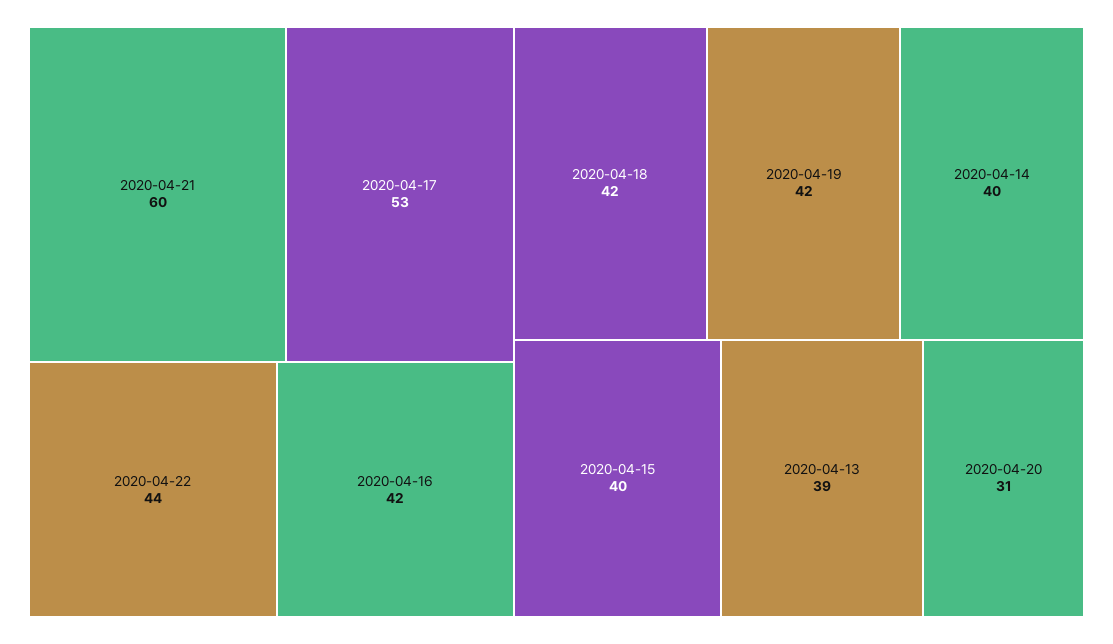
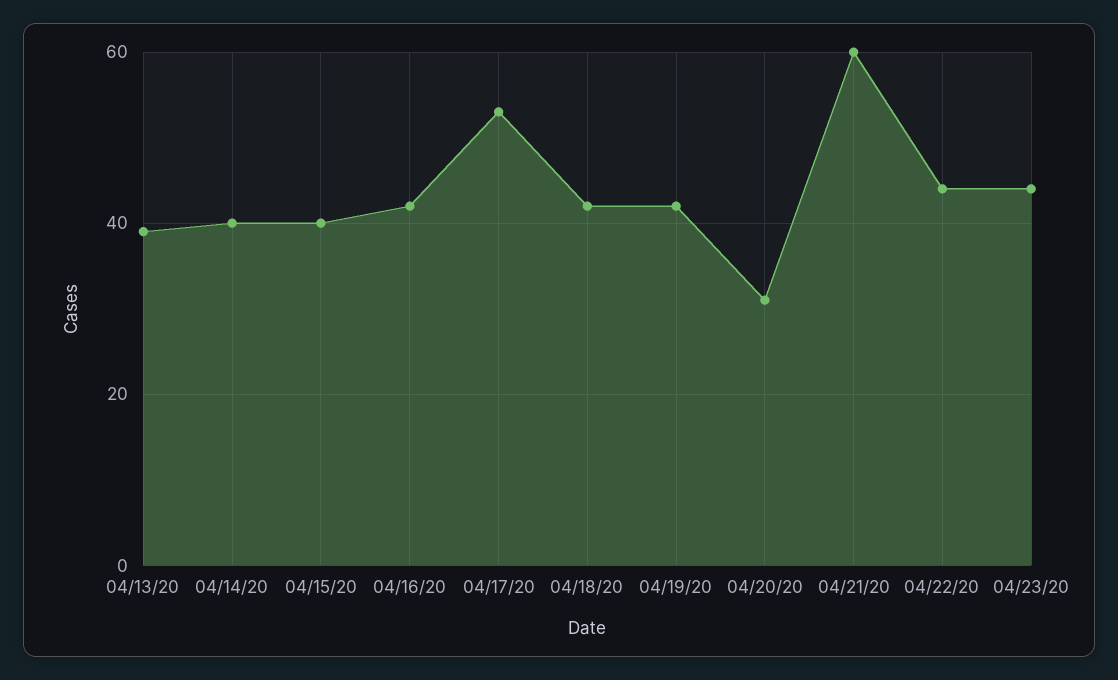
04/23/20: none -> 45

